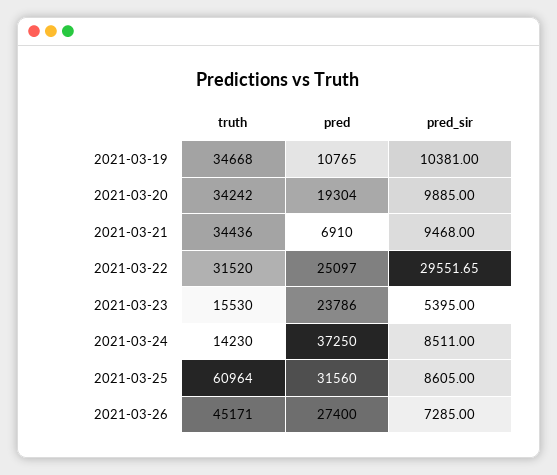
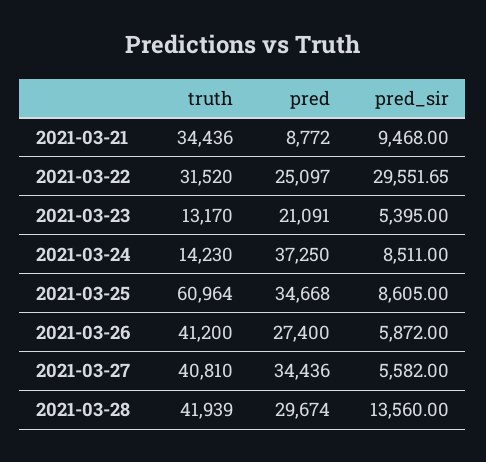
truth, 2021-03-19: 34668 -> none
pred, 2021-03-19: 10765 -> none
pred_sir, 2021-03-19: 10381 -> none
truth, 2021-03-20: 34242 -> none
pred, 2021-03-20: 19304 -> none
pred_sir, 2021-03-20: 9885 -> none
pred, 2021-03-21: 6910 -> 8772
truth, 2021-03-23: 15530 -> 13170
pred, 2021-03-23: 23786 -> 21091
pred, 2021-03-25: 31560 -> 34668
truth, 2021-03-26: 45171 -> 41200
pred_sir, 2021-03-26: 7285 -> 5872
truth, 2021-03-27: none -> 40810
pred, 2021-03-27: none -> 34436
pred_sir, 2021-03-27: none -> 5582
truth, 2021-03-28: none -> 41939
pred, 2021-03-28: none -> 29674
pred_sir, 2021-03-28: none -> 13560

